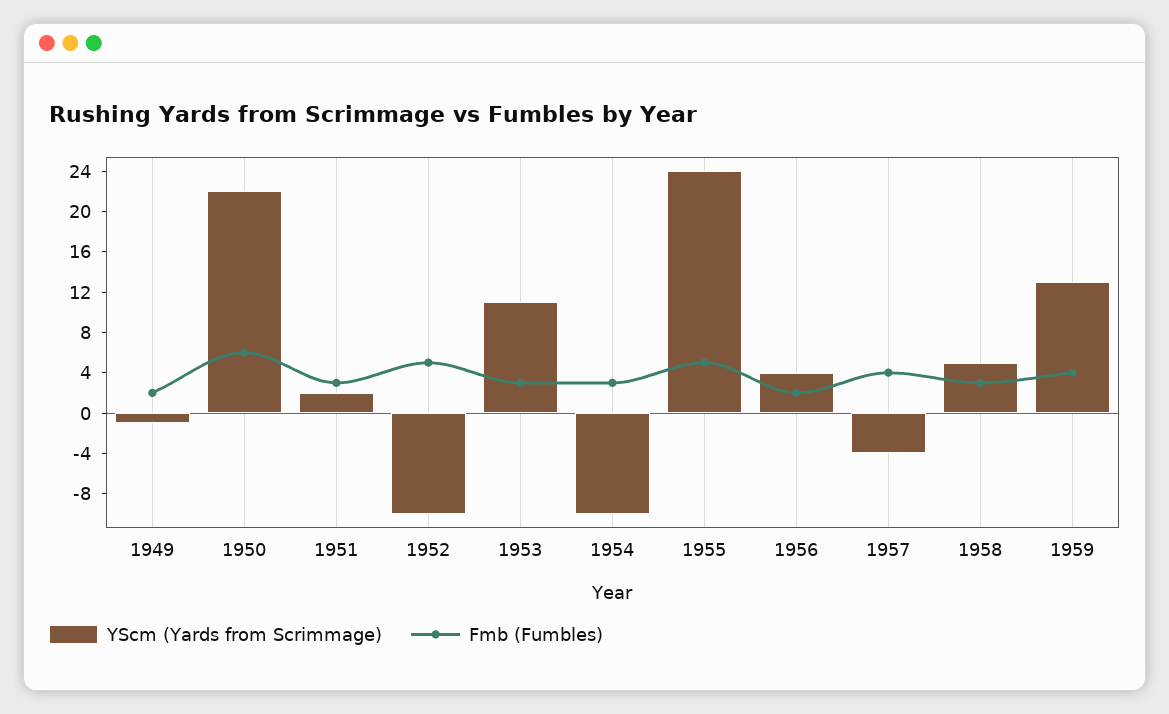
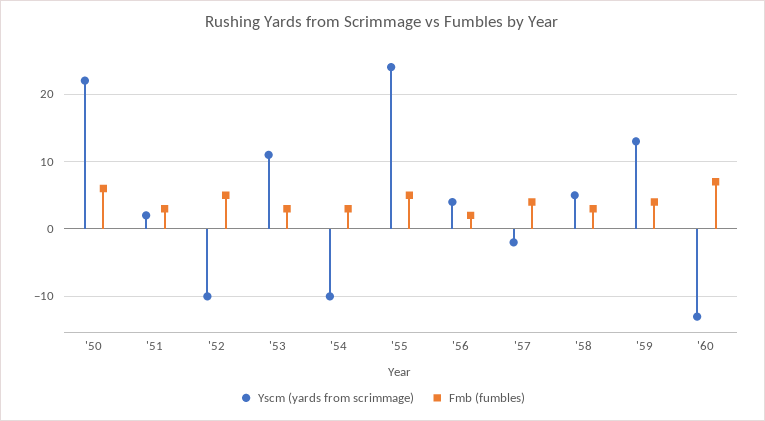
YScm (Yards from Scrimmage), 1949: -1 -> none
Fmb (Fumbles), 1949: 2 -> none
YScm (Yards from Scrimmage), 1957: -4 -> -2
YScm (Yards from Scrimmage), '60: none -> -13
Fmb (Fumbles), '60: none -> 7

